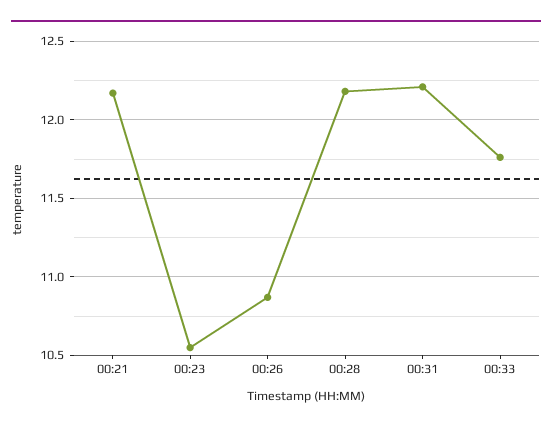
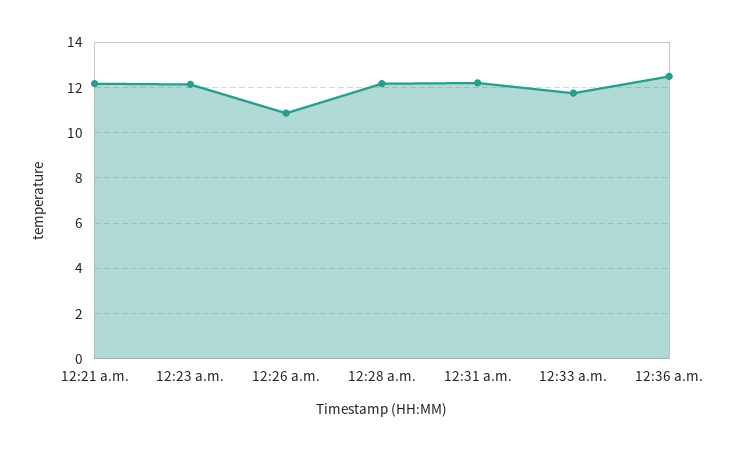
00:23: 10.55 -> 12
12:36 a.m.: none -> 12.5

